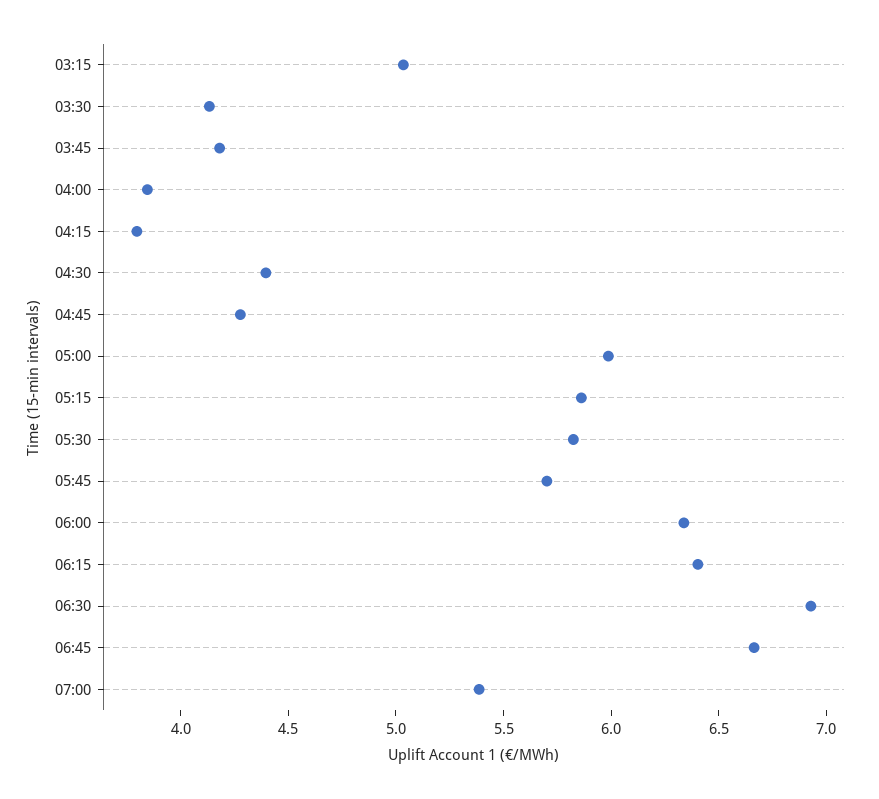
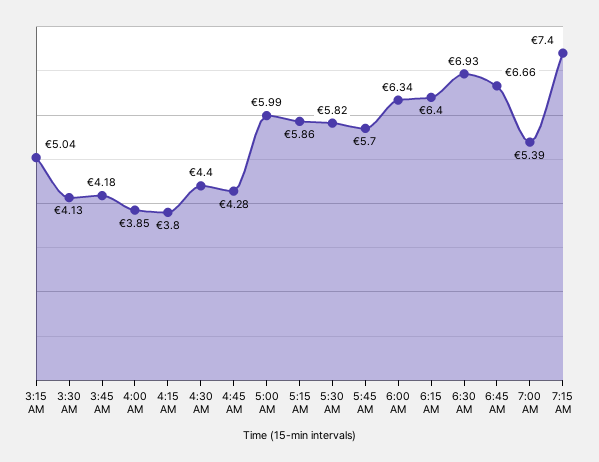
7:15 AM: none -> 7.4

